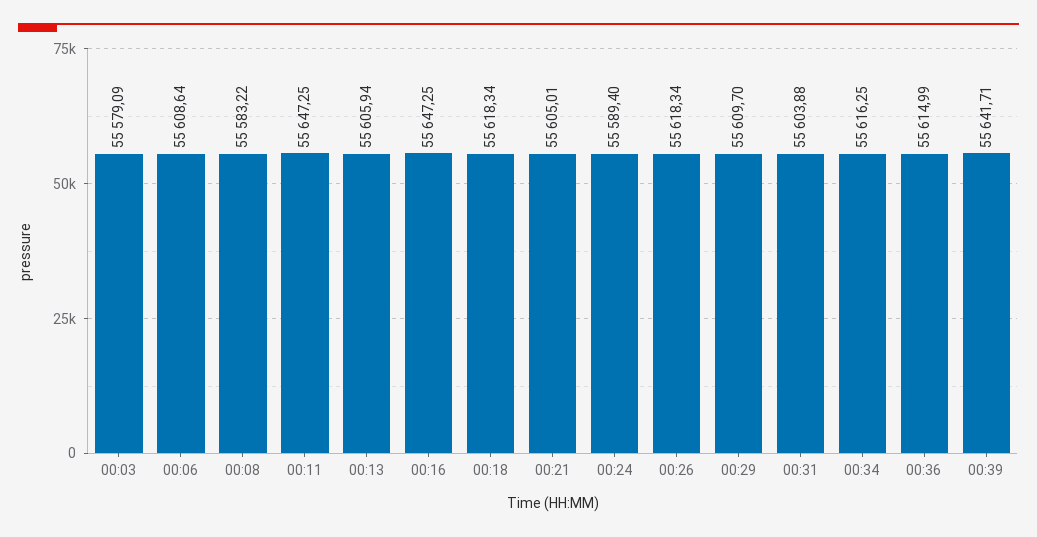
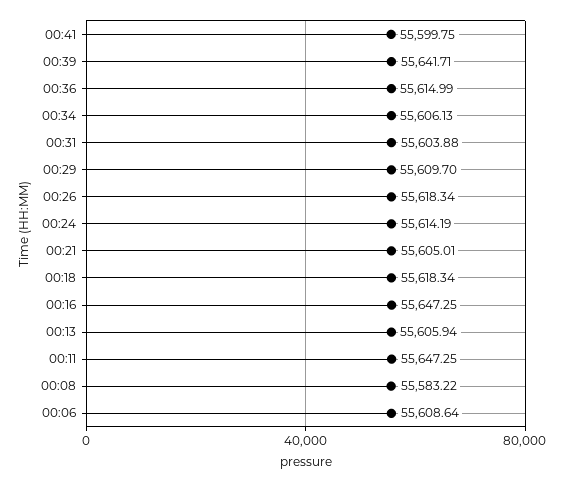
00:03: 55579.09 -> none
00:24: 55589.4 -> 55614.19
00:34: 55616.25 -> 55606.13
00:41: none -> 55599.75

